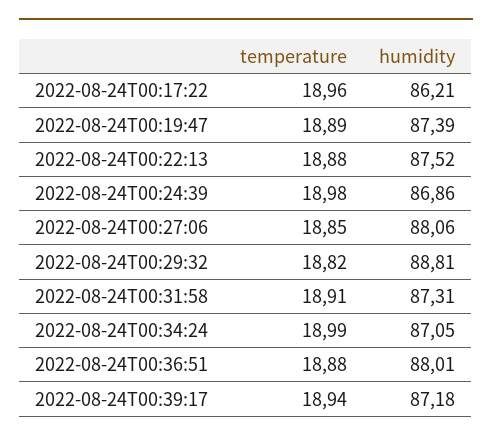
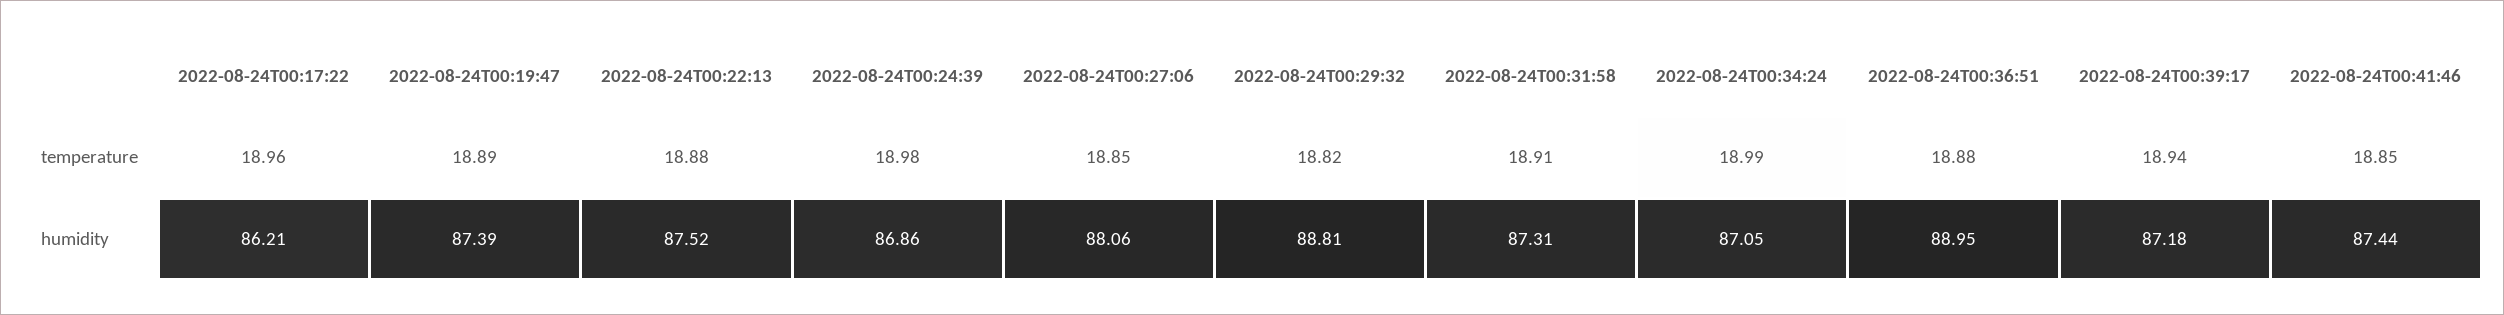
humidity, 2022-08-24T00:36:51: 88.01 -> 88.95
temperature, 2022-08-24T00:41:46: none -> 18.85
humidity, 2022-08-24T00:41:46: none -> 87.44

